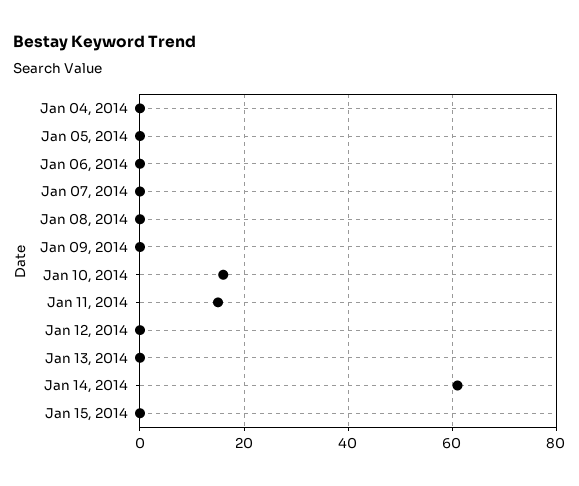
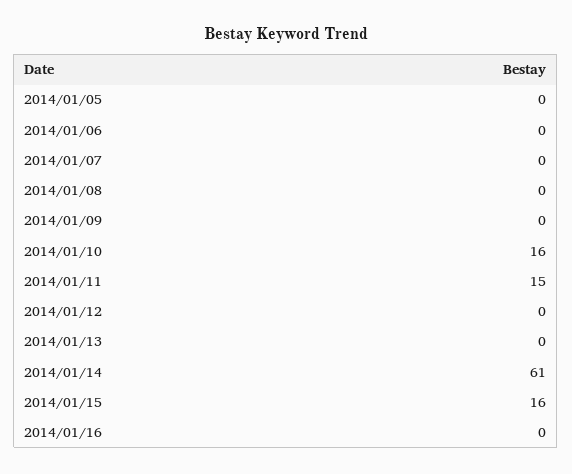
Jan 04, 2014: 0 -> none
Jan 15, 2014: 0 -> 16
2014/01/16: none -> 0

